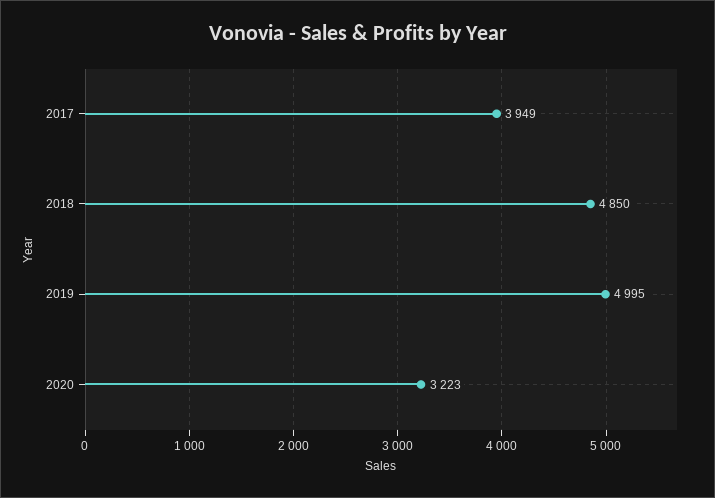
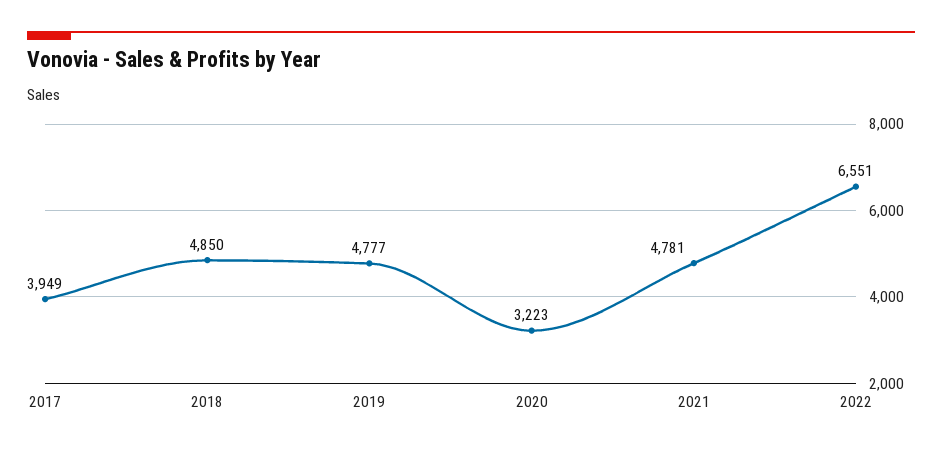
2019: 4995 -> 4777
2021: none -> 4781
2022: none -> 6551

